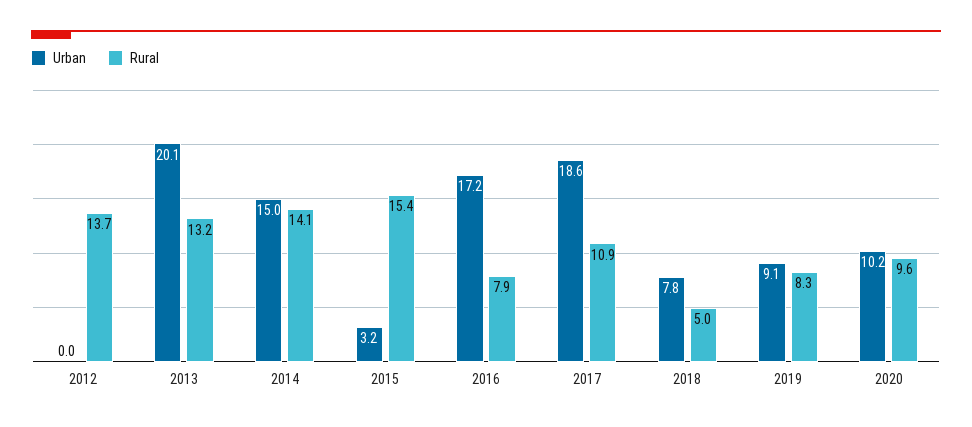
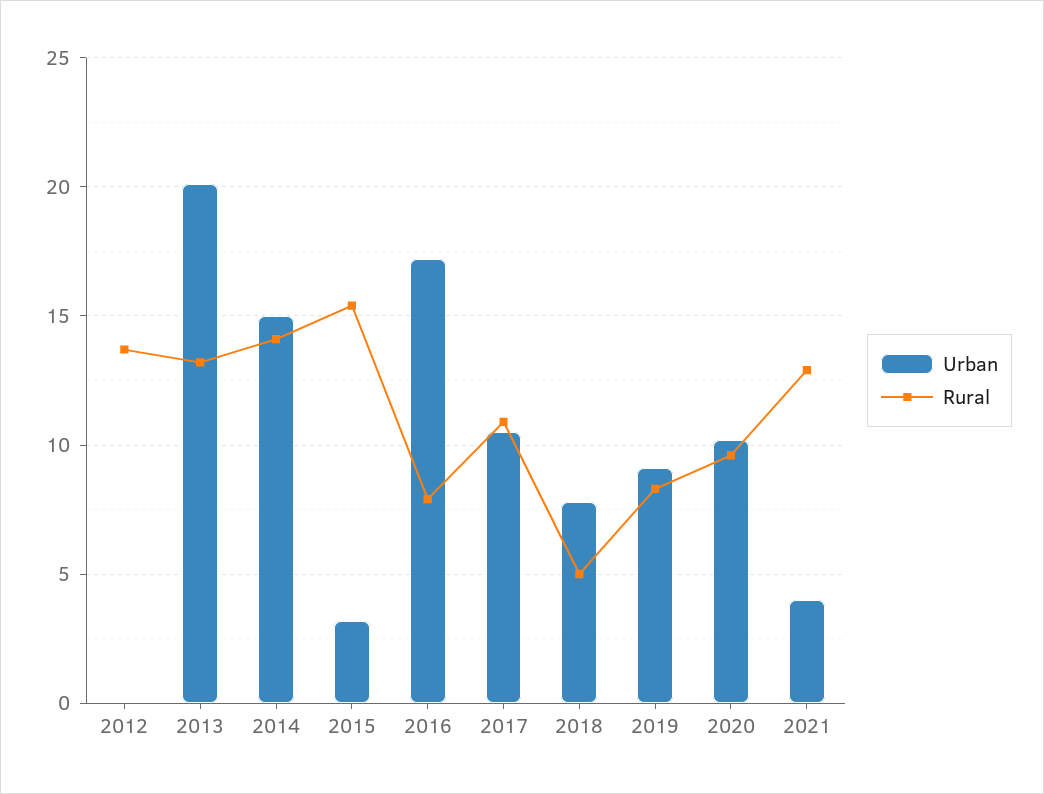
Urban, 2017: 18.6 -> 10.5
Urban, 2021: none -> 4
Rural, 2021: none -> 13

